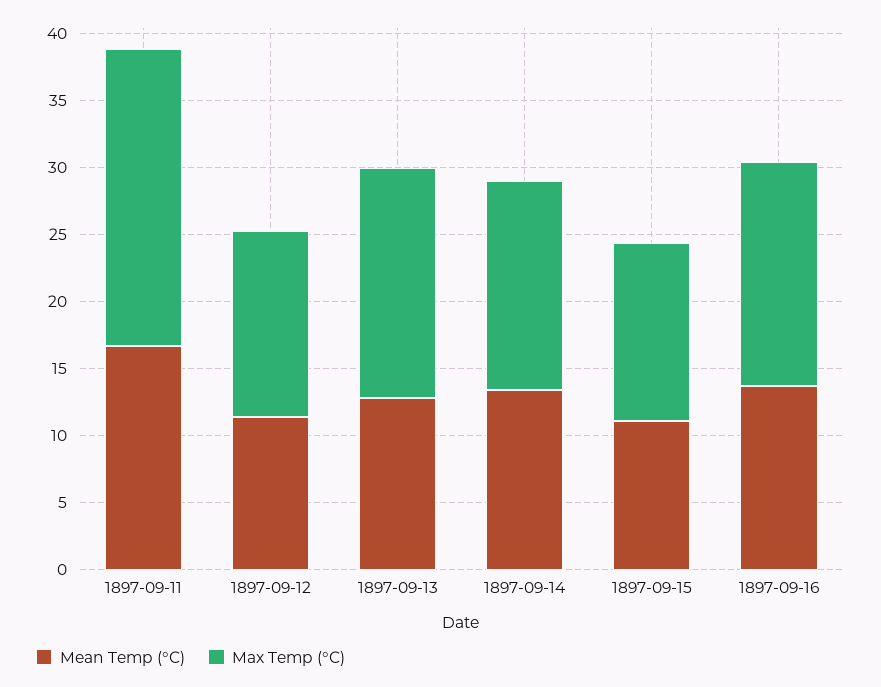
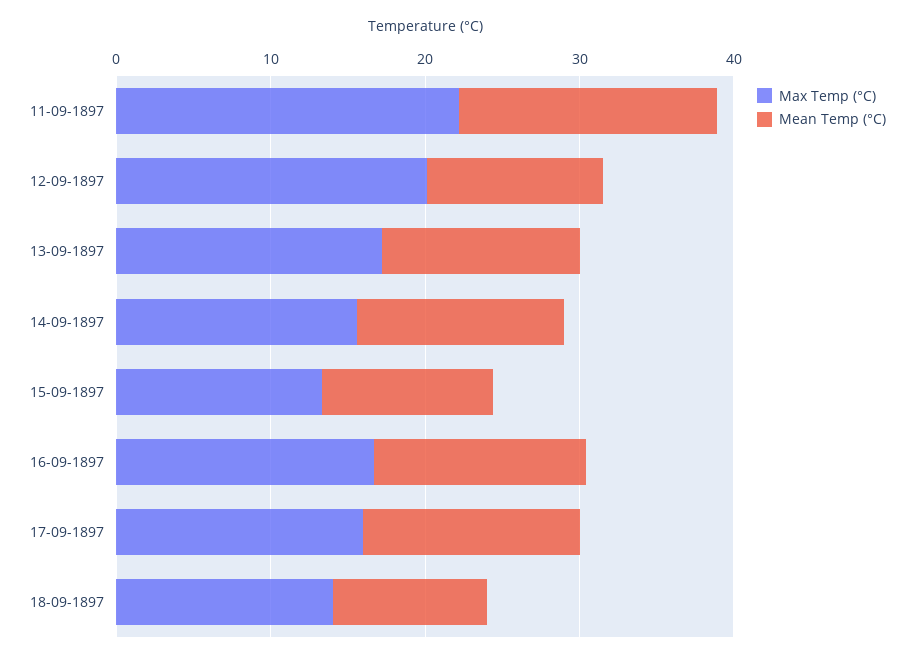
Max Temp (°C), 1897-09-12: 14 -> 20
Max Temp (°C), 17-09-1897: none -> 16
Mean Temp (°C), 17-09-1897: none -> 14
Max Temp (°C), 18-09-1897: none -> 14
Mean Temp (°C), 18-09-1897: none -> 10

